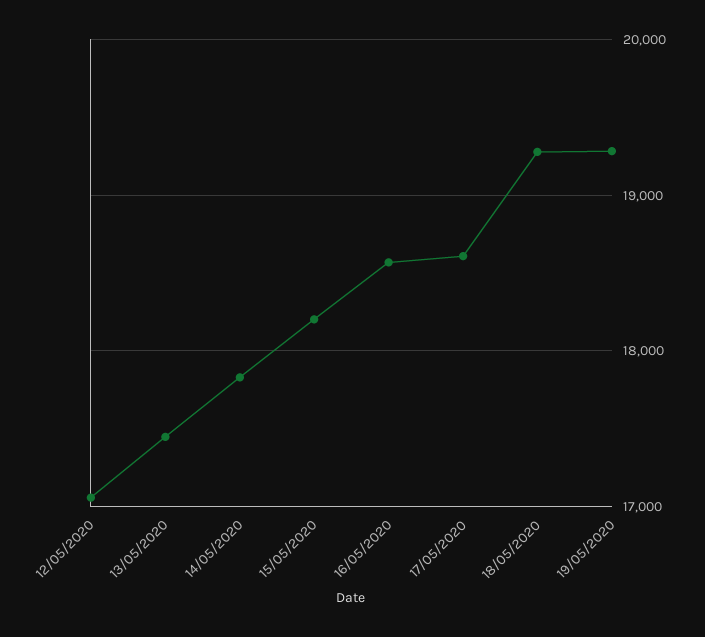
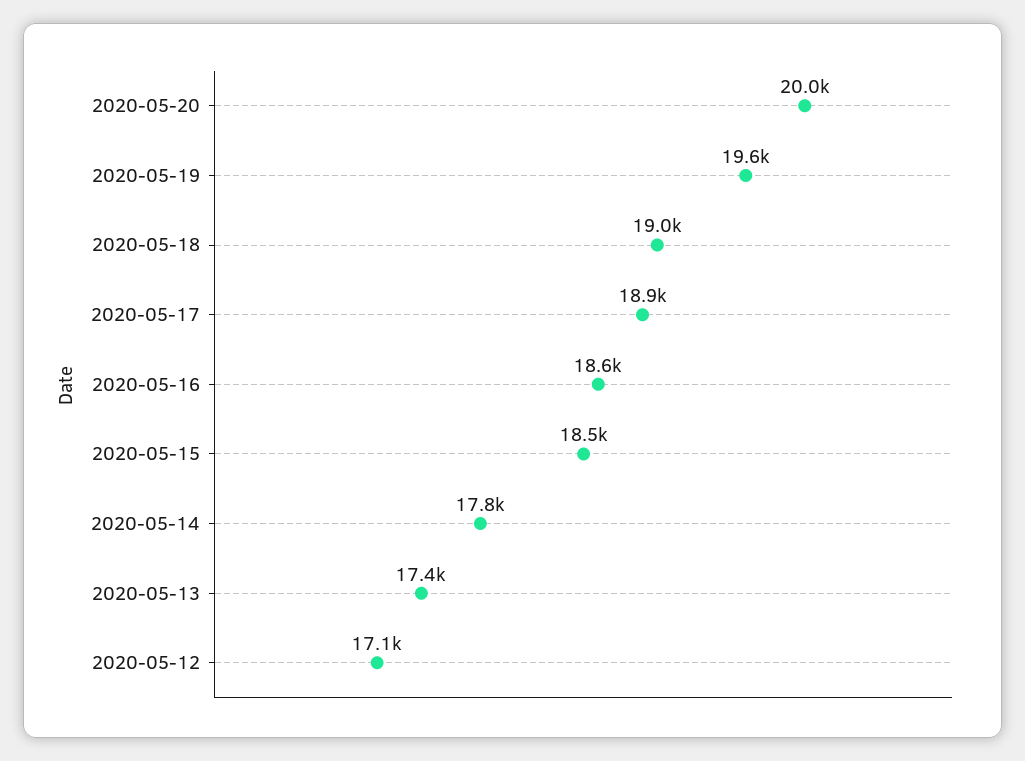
15/05/2020: 18200 -> 18500
17/05/2020: 18600 -> 18900
18/05/2020: 19300 -> 19000
19/05/2020: 19300 -> 19600
2020-05-20: none -> 20000

